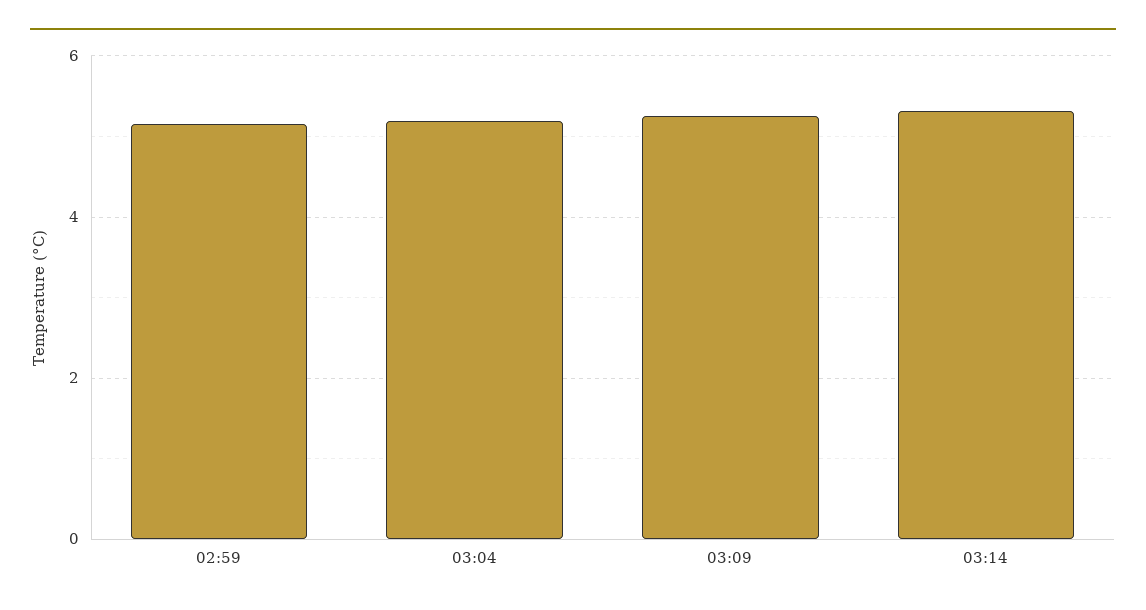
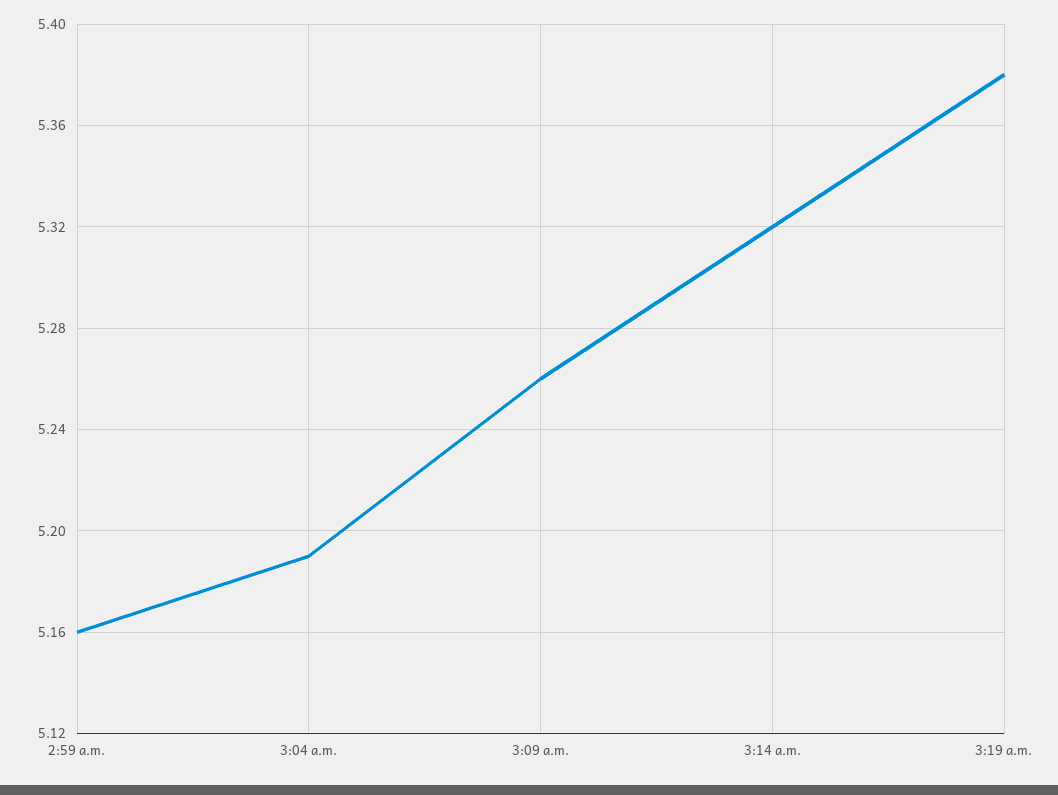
3:19 a.m.: none -> 5.38

